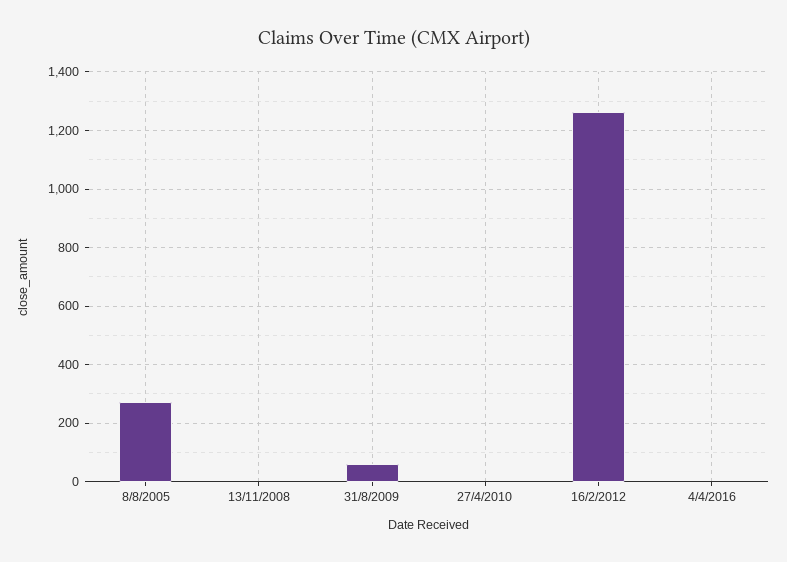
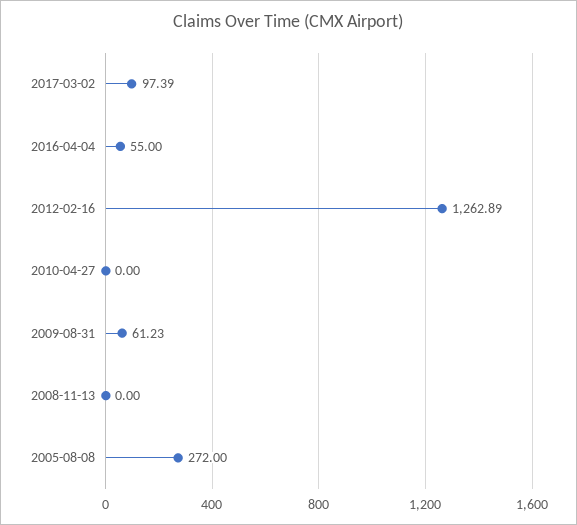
4/4/2016: 0 -> 55
2017-03-02: none -> 97.39

